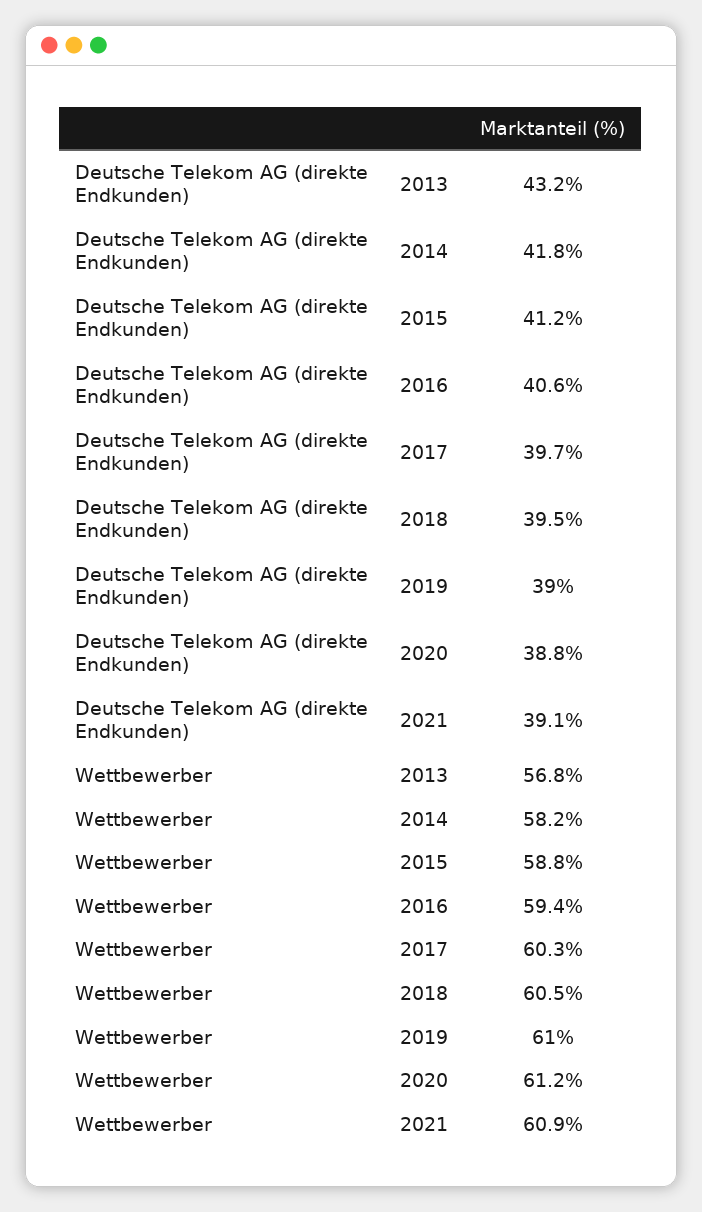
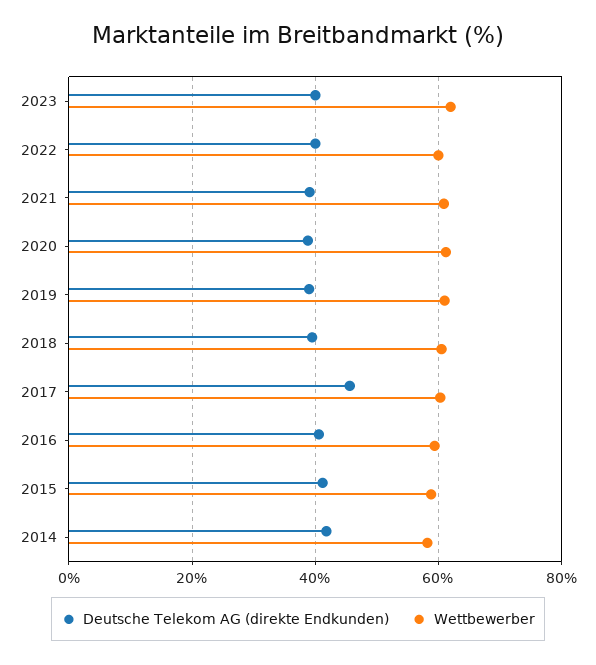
Deutsche Telekom AG (direkte Endkunden), 2013: 43.2 -> none
Deutsche Telekom AG (direkte Endkunden), 2017: 39.7 -> 46
Wettbewerber, 2013: 56.8 -> none
Deutsche Telekom AG (direkte Endkunden), 2023: none -> 40
Wettbewerber, 2023: none -> 62
Deutsche Telekom AG (direkte Endkunden), 2022: none -> 40
Wettbewerber, 2022: none -> 60

